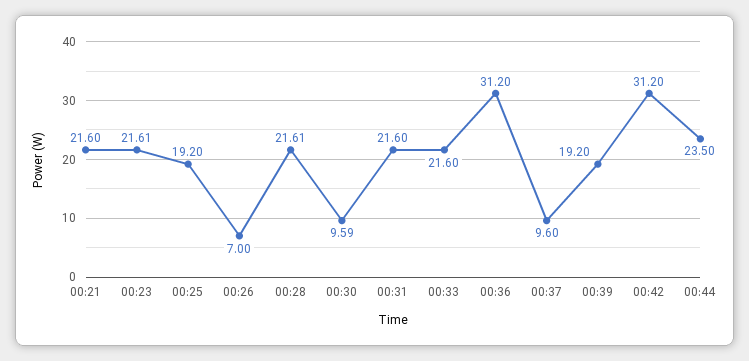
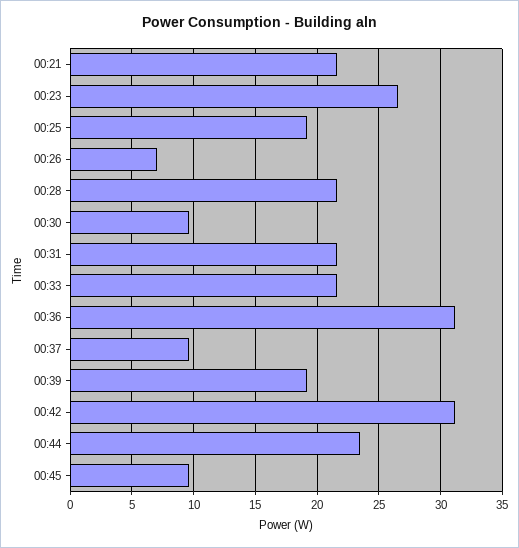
00:23: 21.61 -> 26.5
00:45: none -> 9.5

